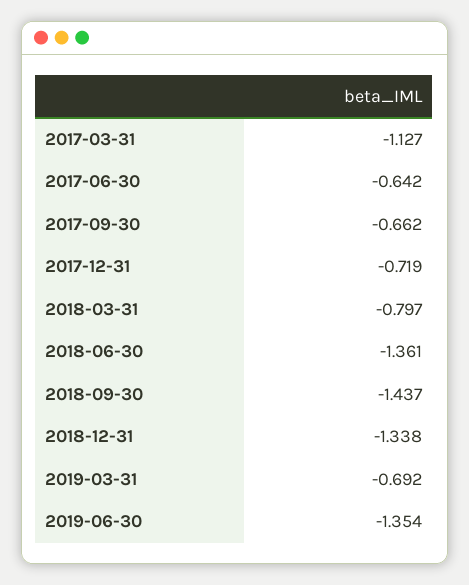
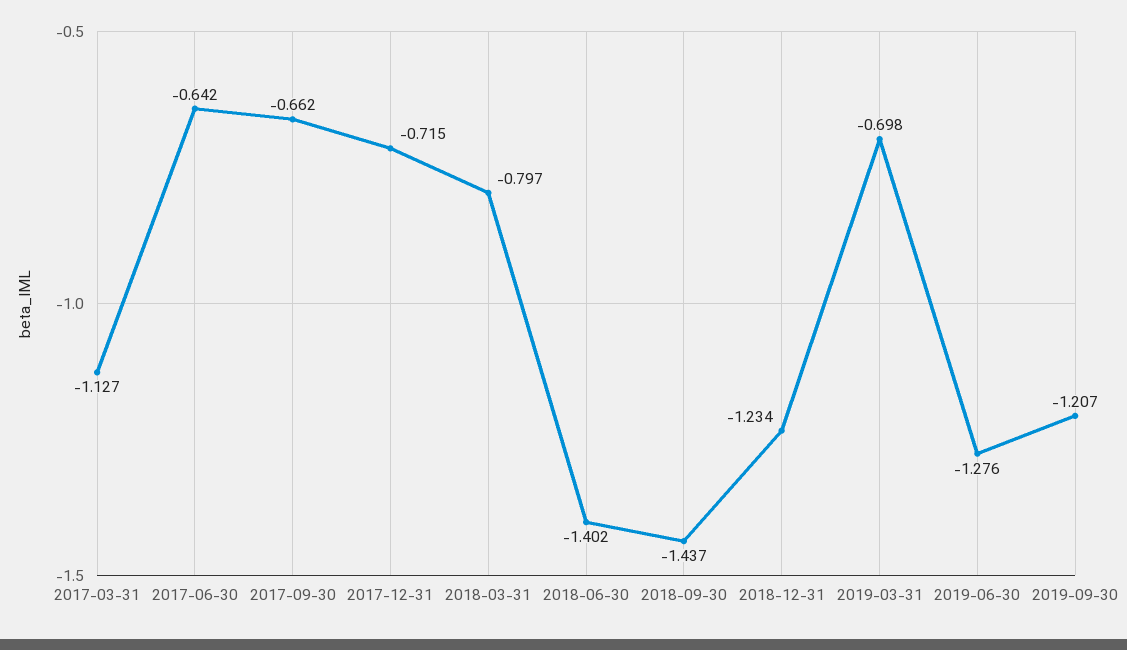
2017-12-31: -0.719 -> -0.715
2018-06-30: -1.361 -> -1.402
2018-12-31: -1.338 -> -1.234
2019-03-31: -0.692 -> -0.698
2019-06-30: -1.354 -> -1.276
2019-09-30: none -> -1.207

